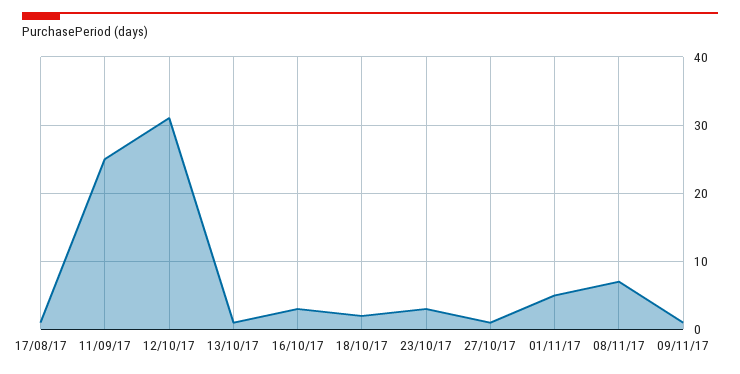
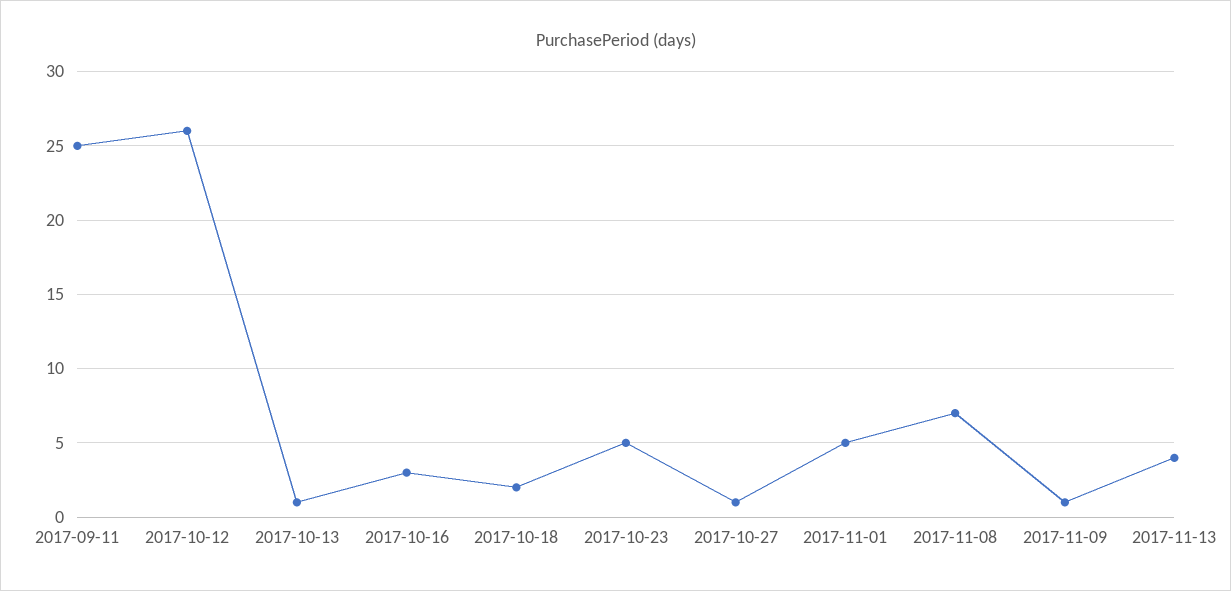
17/08/17: 1 -> none
12/10/17: 31 -> 26
23/10/17: 3 -> 5
2017-11-13: none -> 4

